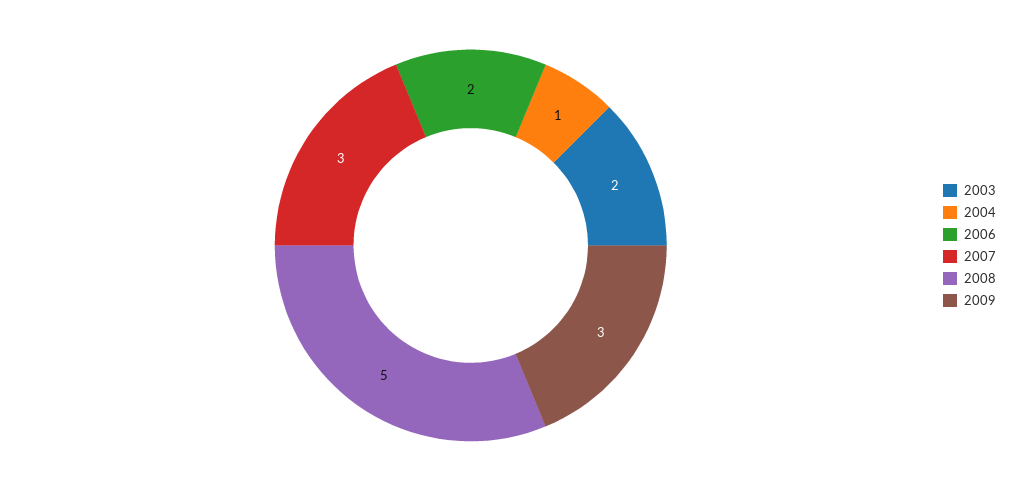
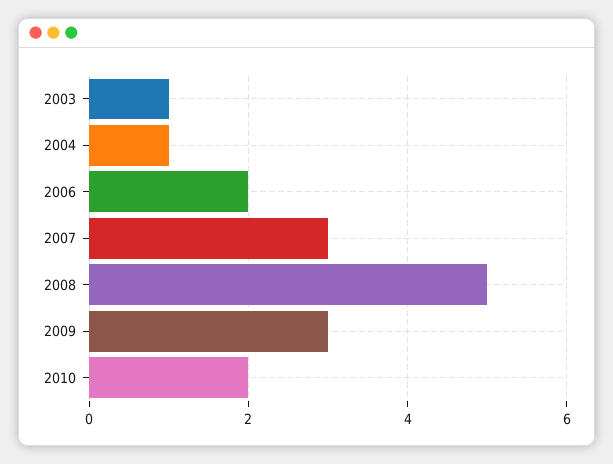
2003: 2 -> 1
2010: none -> 2

